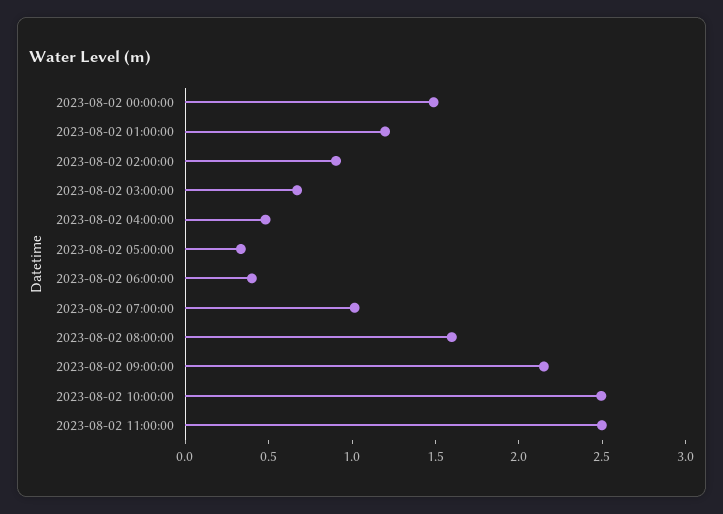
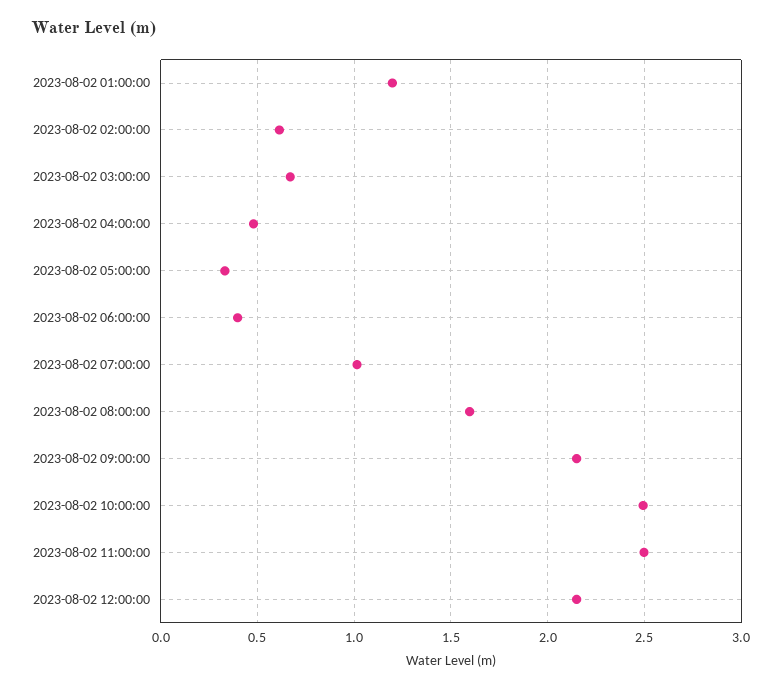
2023-08-02 00:00:00: 1.5 -> none
2023-08-02 02:00:00: 0.9 -> 0.6
2023-08-02 12:00:00: none -> 2.15

